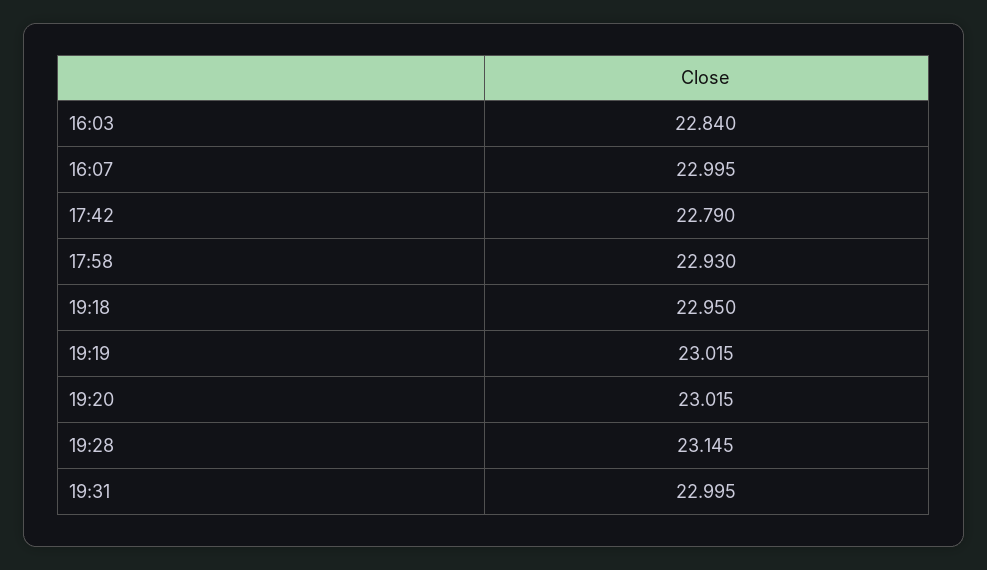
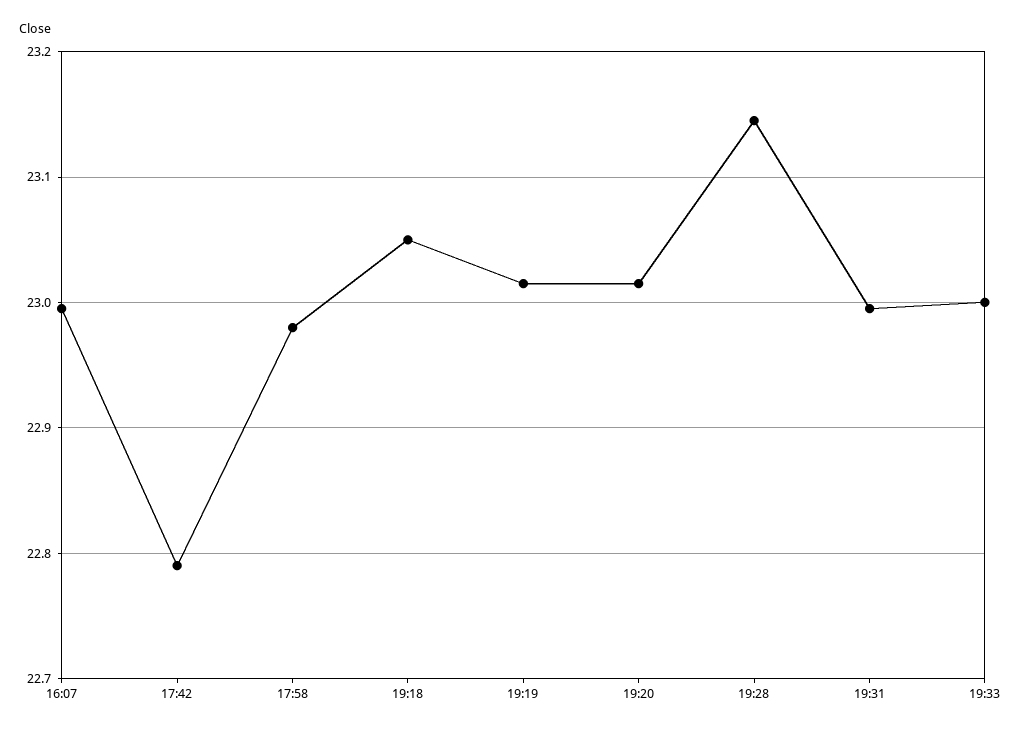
16:03: 22.84 -> none
17:58: 22.93 -> 22.98
19:18: 22.95 -> 23.05
19:33: none -> 23

